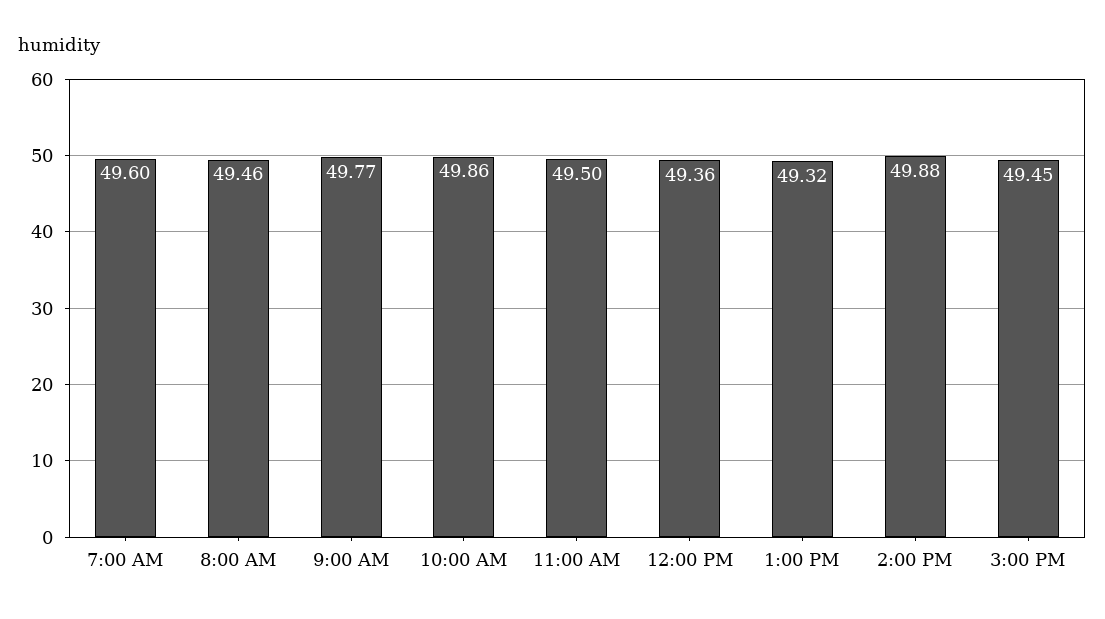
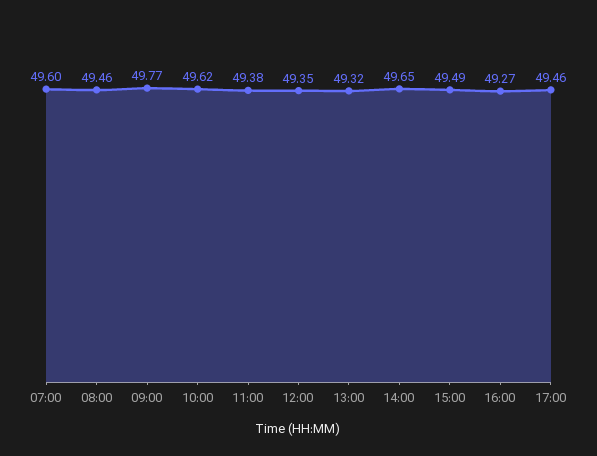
10:00 AM: 49.86 -> 49.62
11:00 AM: 49.5 -> 49.38
12:00 PM: 49.36 -> 49.35
2:00 PM: 49.88 -> 49.65
3:00 PM: 49.45 -> 49.49
16:00: none -> 49.27
17:00: none -> 49.46

